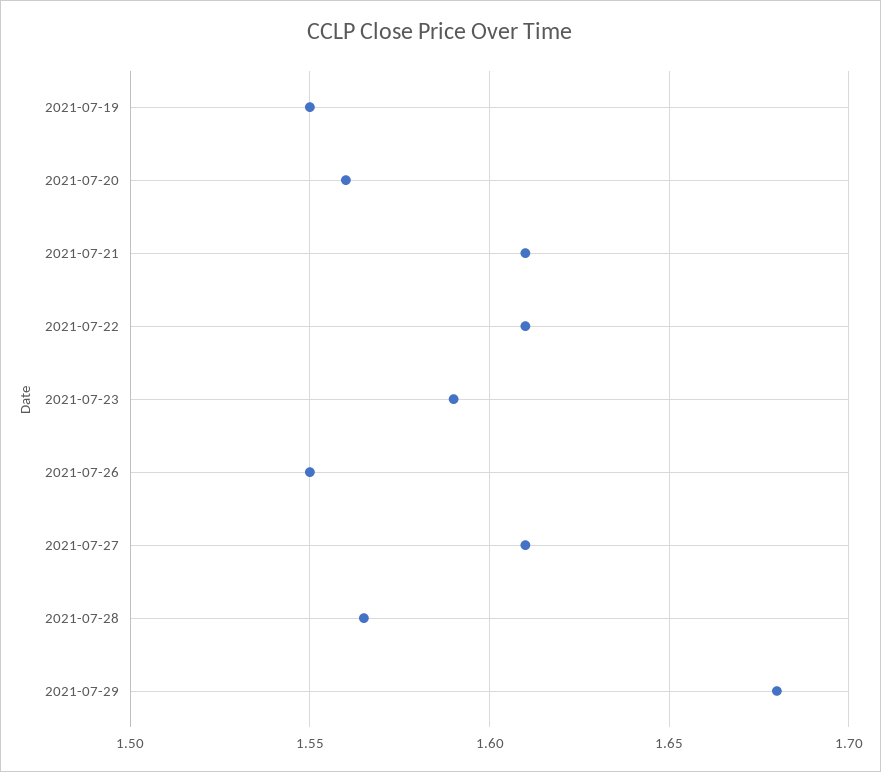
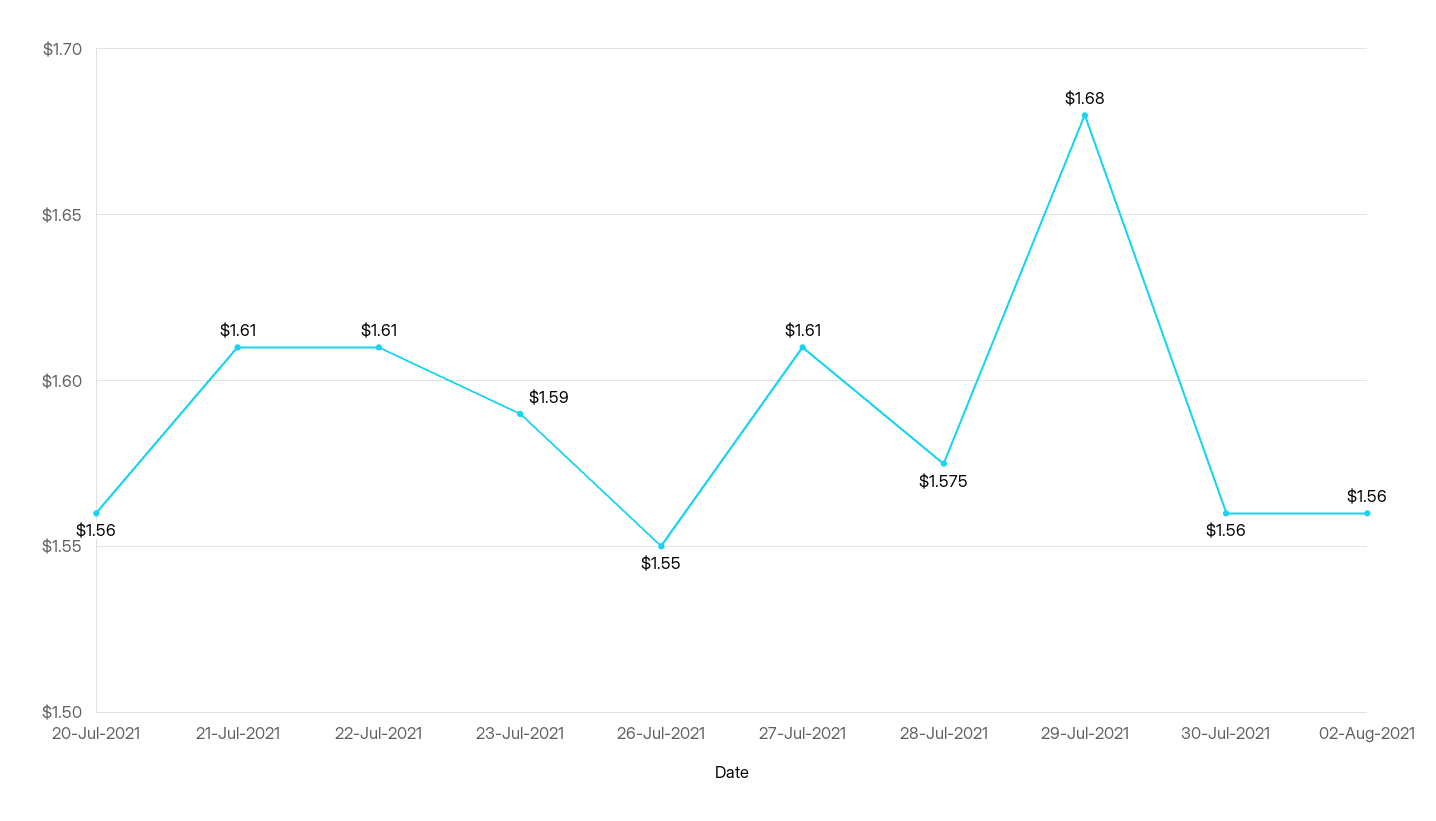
2021-07-19: 1.55 -> none
2021-07-28: 1.565 -> 1.575
30-Jul-2021: none -> 1.56
02-Aug-2021: none -> 1.56

